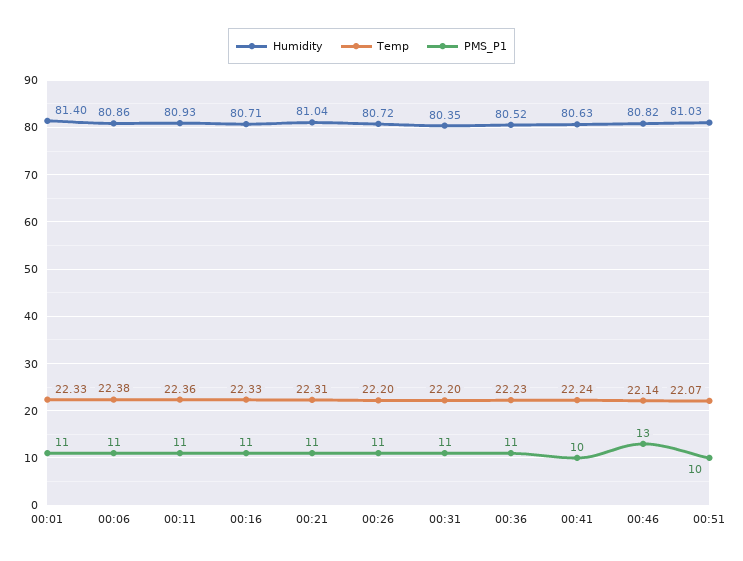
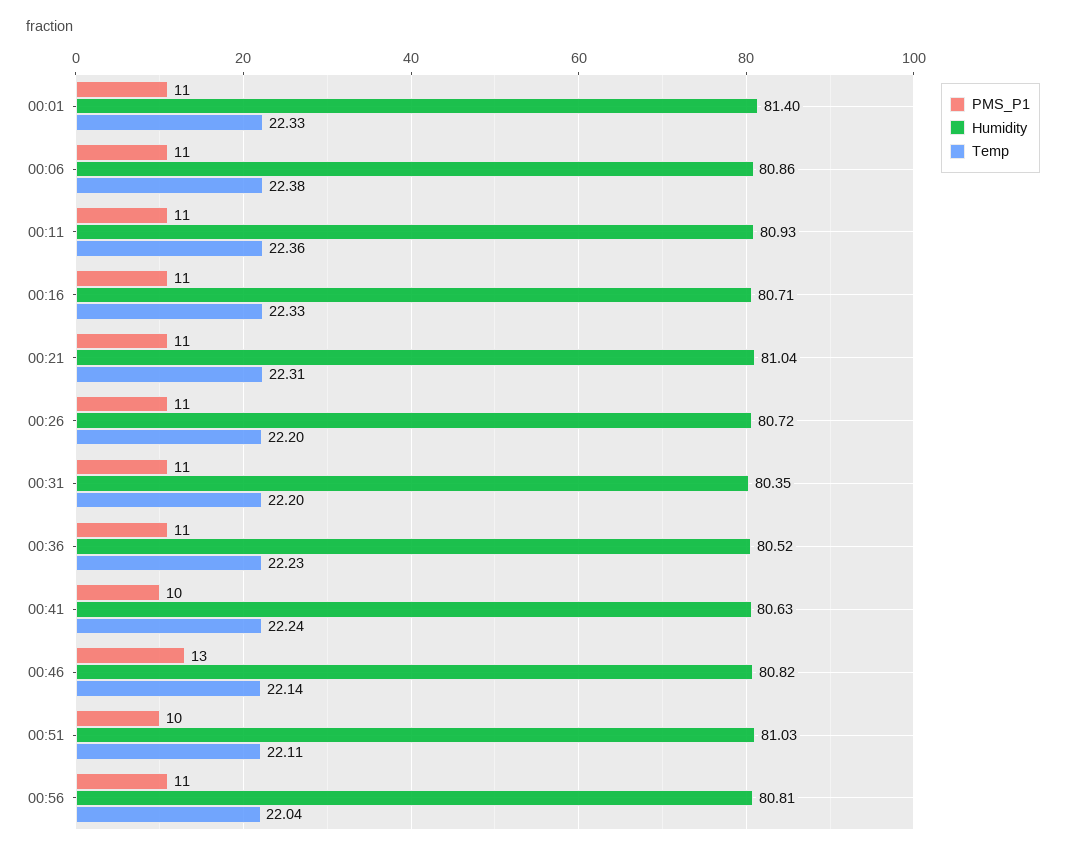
Temp, 00:51: 22.07 -> 22.11
PMS_P1, 00:56: none -> 11
Humidity, 00:56: none -> 80.81
Temp, 00:56: none -> 22.04

